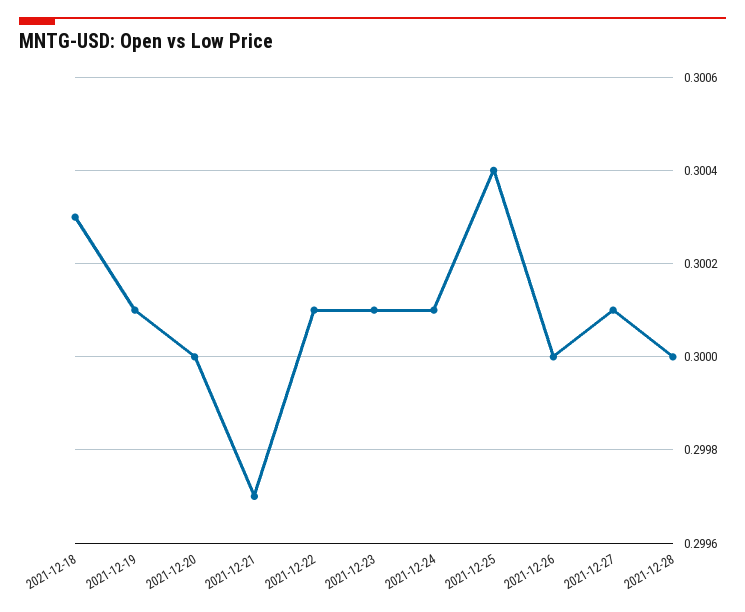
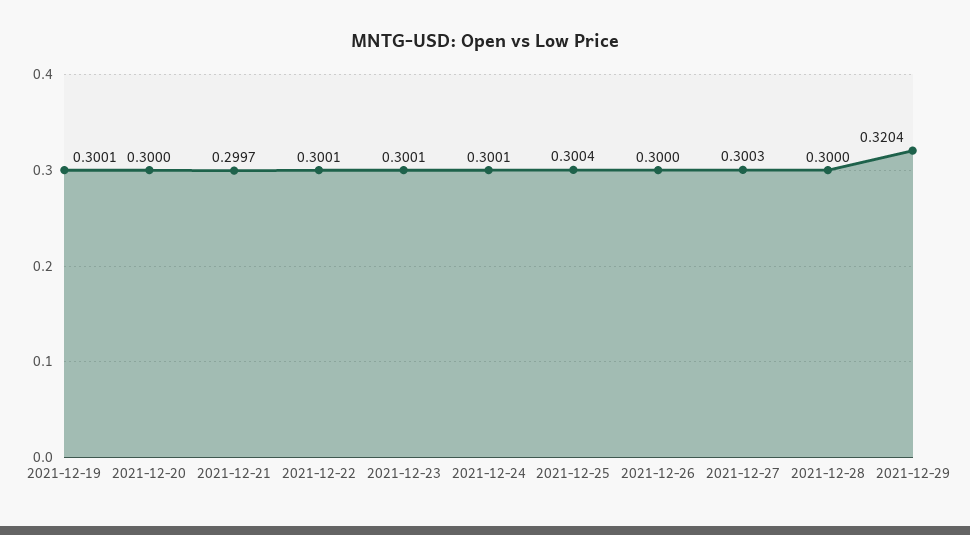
2021-12-18: 0.3003 -> none
2021-12-27: 0.3001 -> 0.3003
2021-12-29: none -> 0.3204

